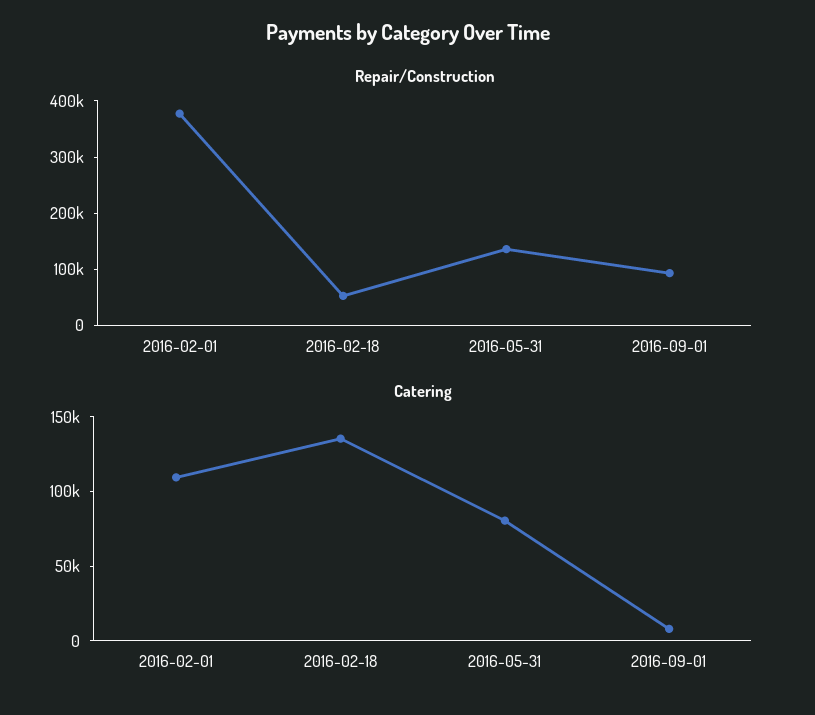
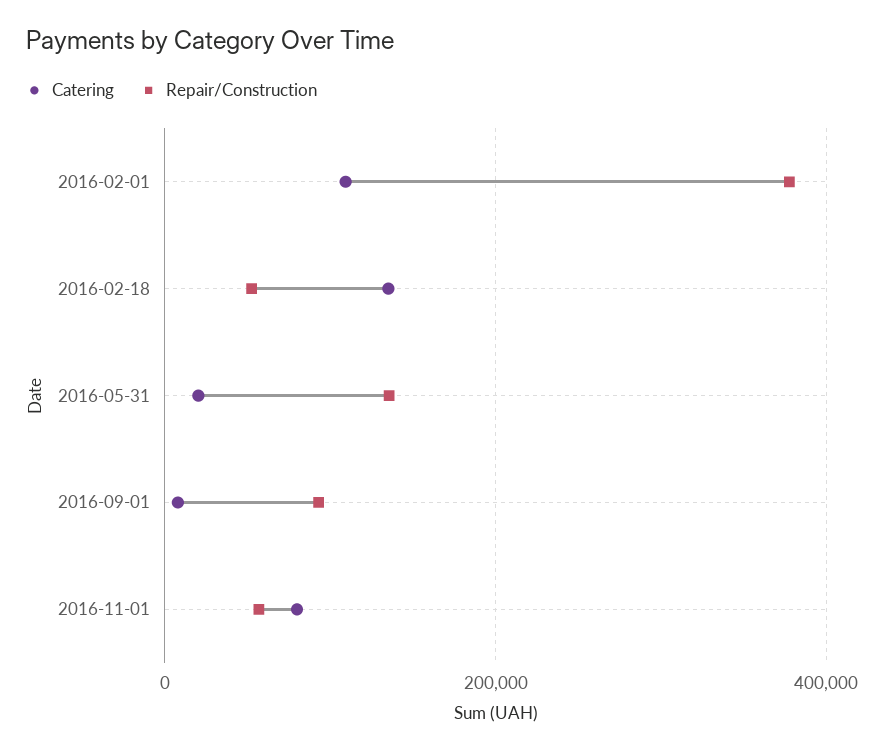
Catering, 2016-05-31: 80000 -> 20000
Catering, 2016-11-01: none -> 80000
Repair/Construction, 2016-11-01: none -> 60000

